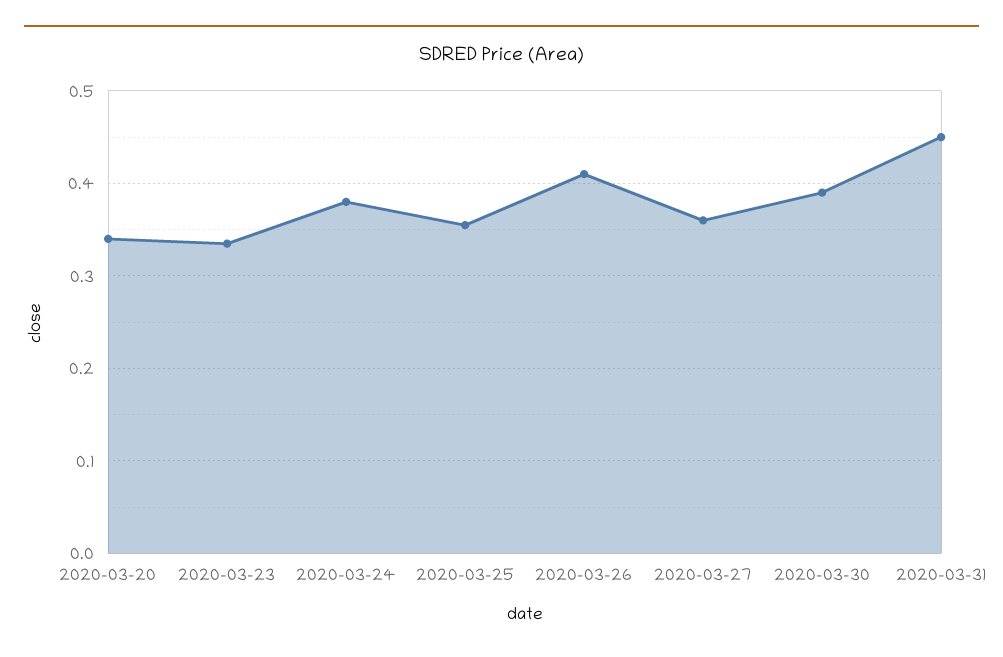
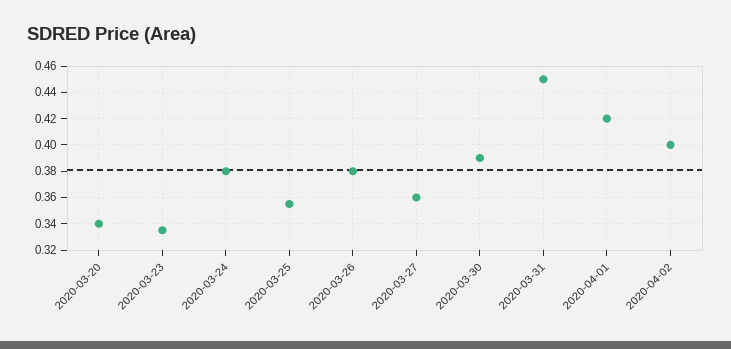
2020-03-26: 0.41 -> 0.38
2020-04-01: none -> 0.42
2020-04-02: none -> 0.4

